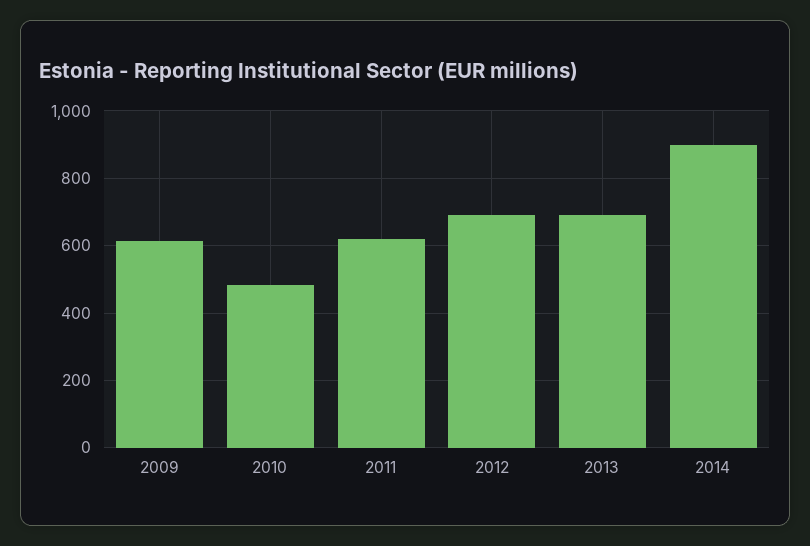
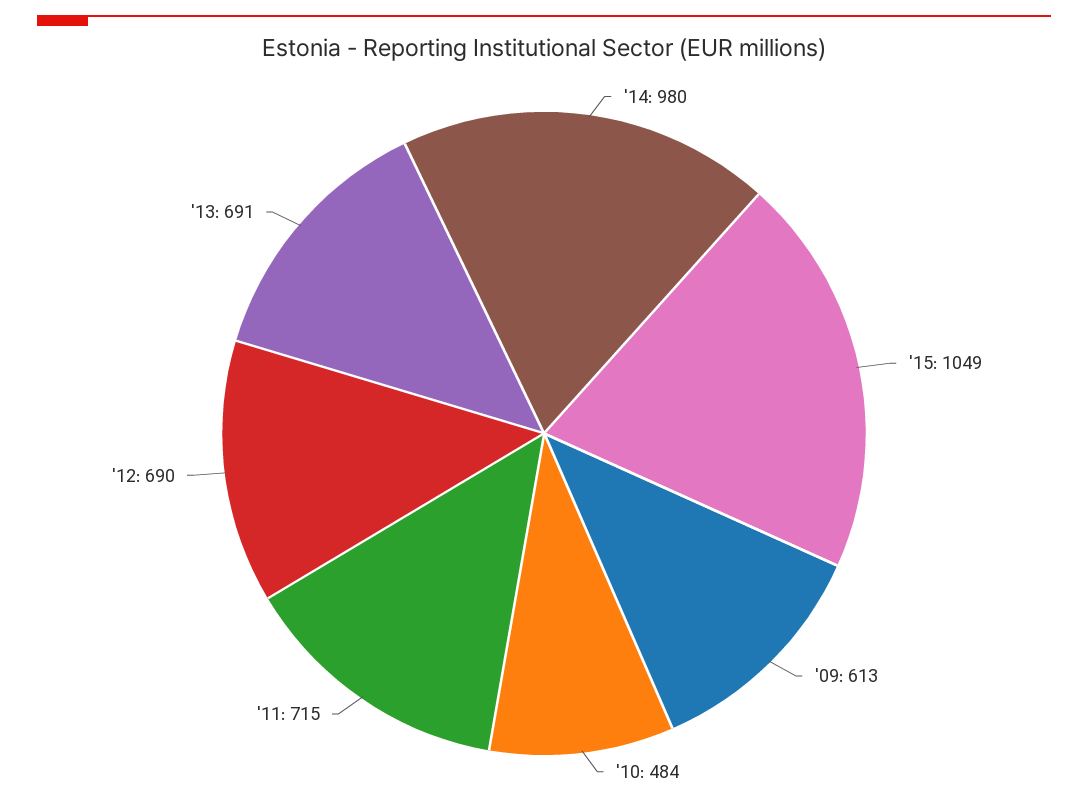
2011: 620 -> 715
2014: 900 -> 980
'15: none -> 1049

